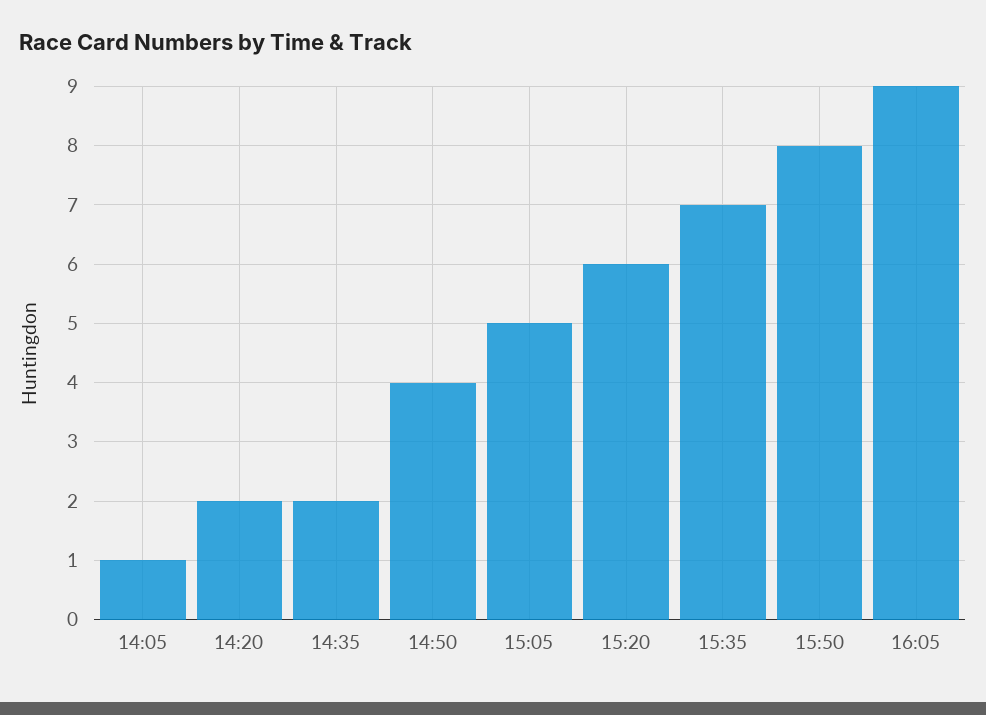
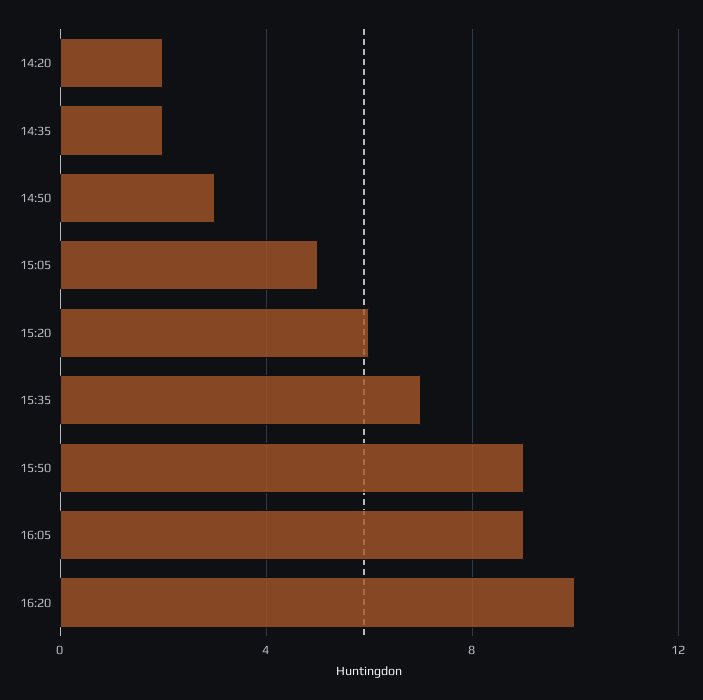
14:05: 1 -> none
14:50: 4 -> 3
15:50: 8 -> 9
16:20: none -> 10

